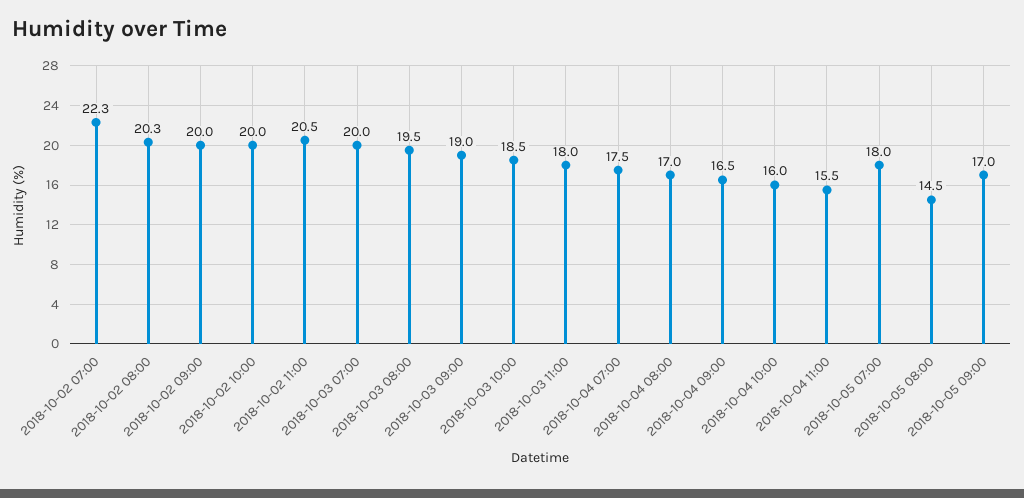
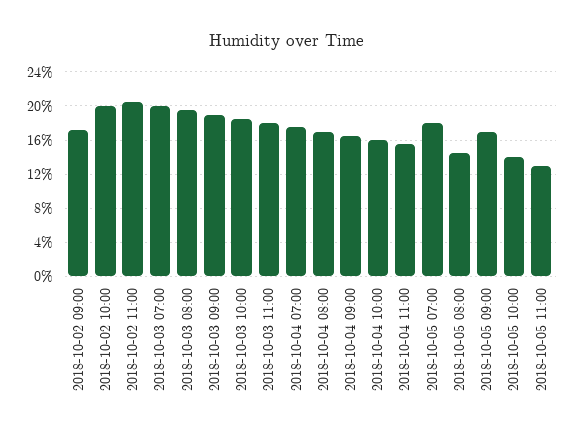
2018-10-02 07:00: 22.3 -> none
2018-10-02 08:00: 20.3 -> none
2018-10-02 09:00: 20 -> 17
2018-10-05 10:00: none -> 14
2018-10-05 11:00: none -> 13

